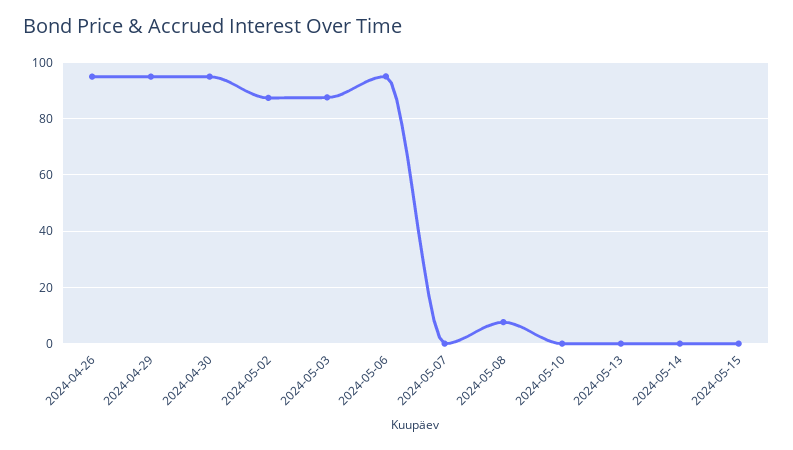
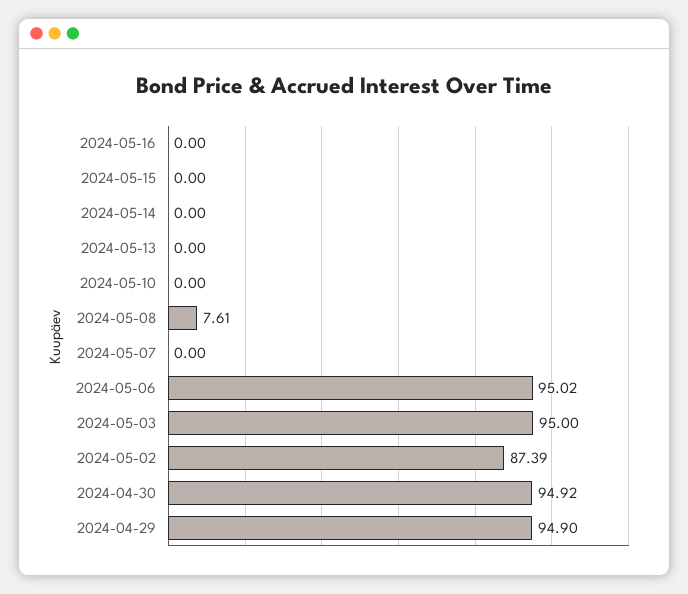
2024-04-26: 95 -> none
2024-05-03: 87.5 -> 95
2024-05-16: none -> 0

